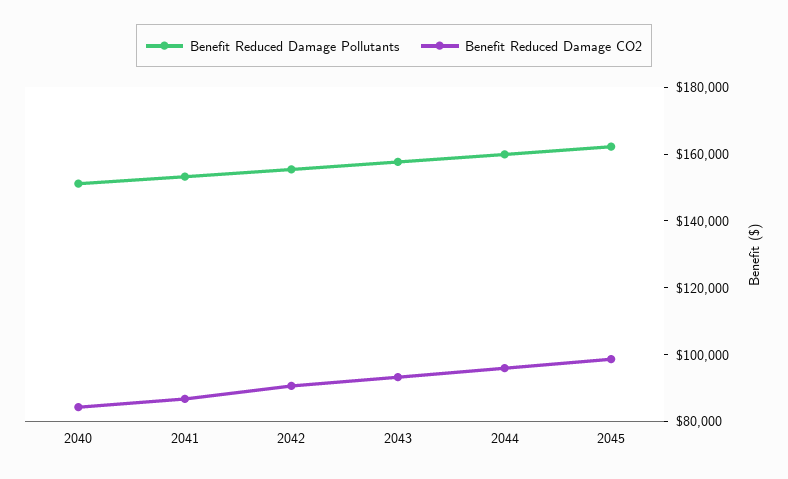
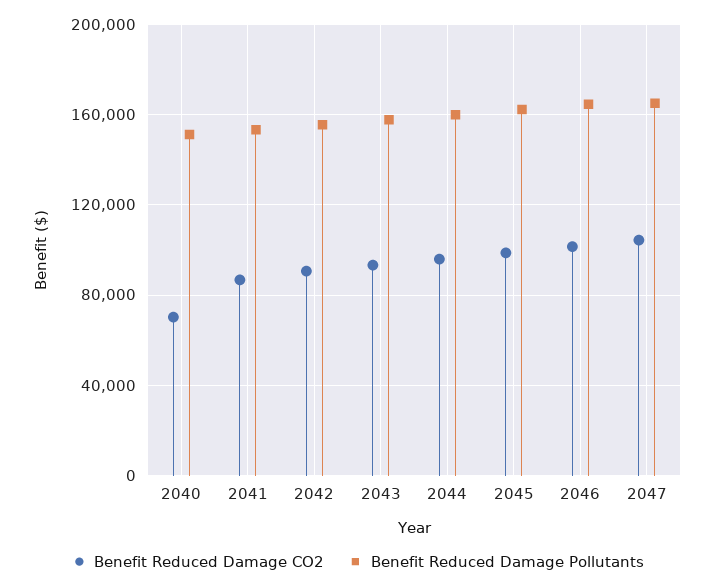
Benefit Reduced Damage CO2, 2040: 85000 -> 70000
Benefit Reduced Damage CO2, 2046: none -> 100000
Benefit Reduced Damage Pollutants, 2046: none -> 165000
Benefit Reduced Damage CO2, 2047: none -> 105000
Benefit Reduced Damage Pollutants, 2047: none -> 165000

